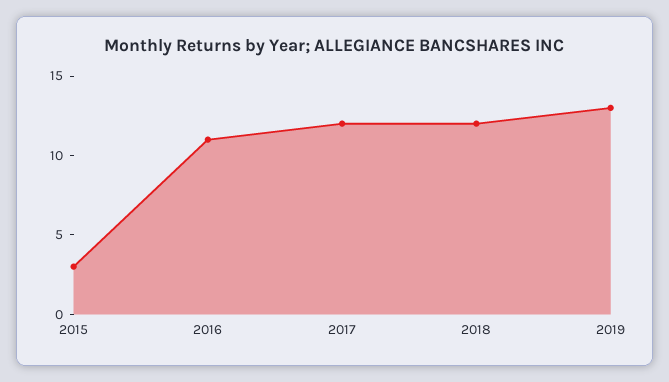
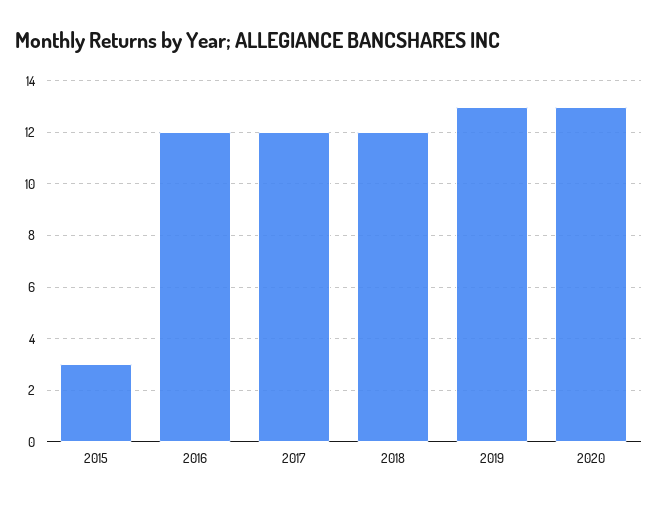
2016: 11 -> 12
2020: none -> 13

